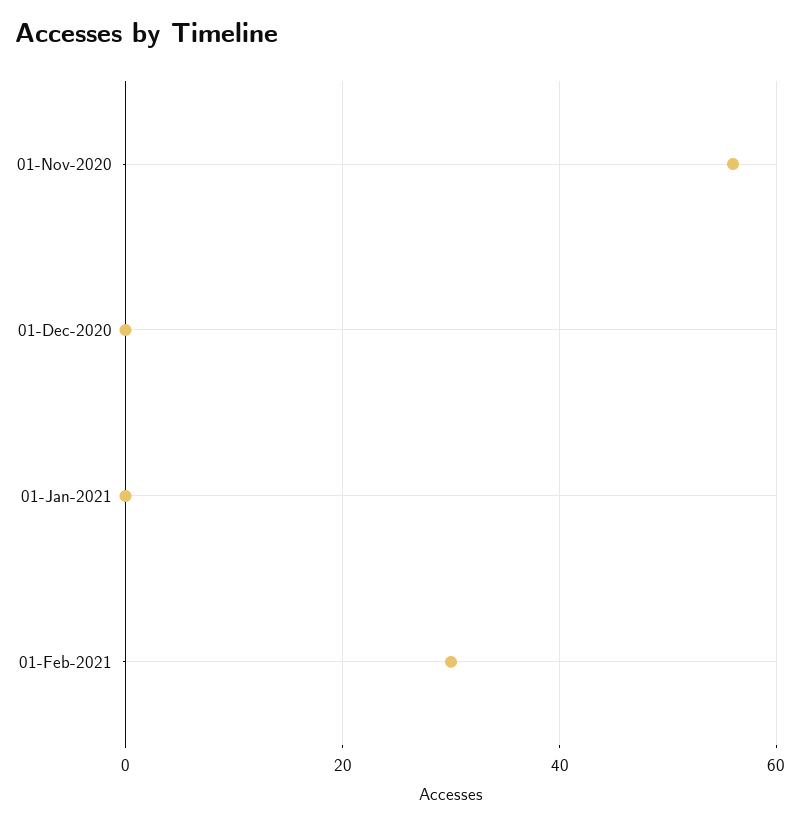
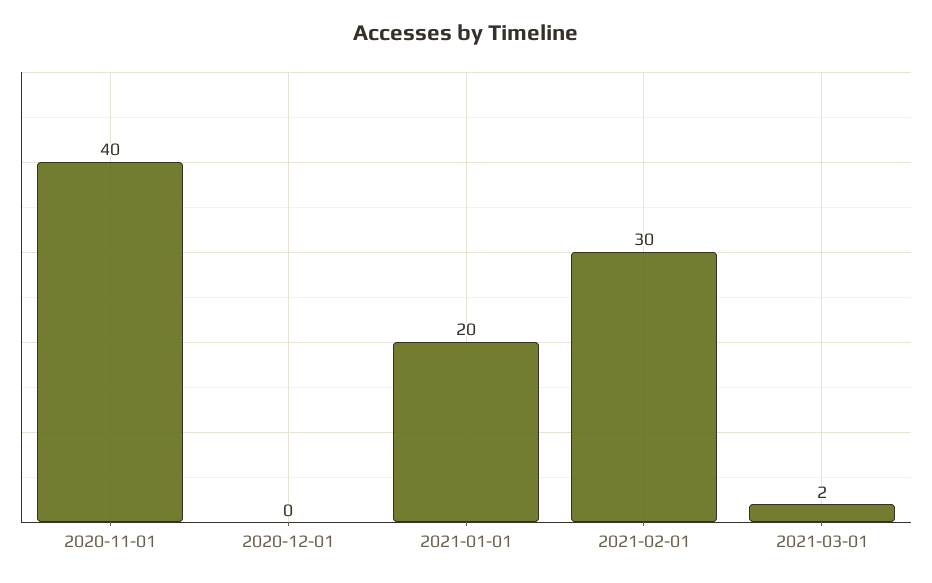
01-Nov-2020: 55 -> 40
01-Jan-2021: 0 -> 20
2021-03-01: none -> 2

